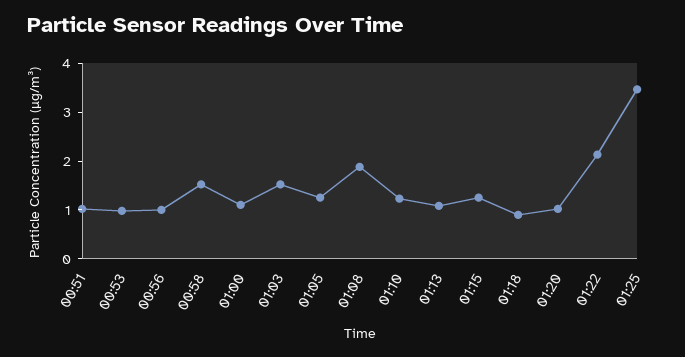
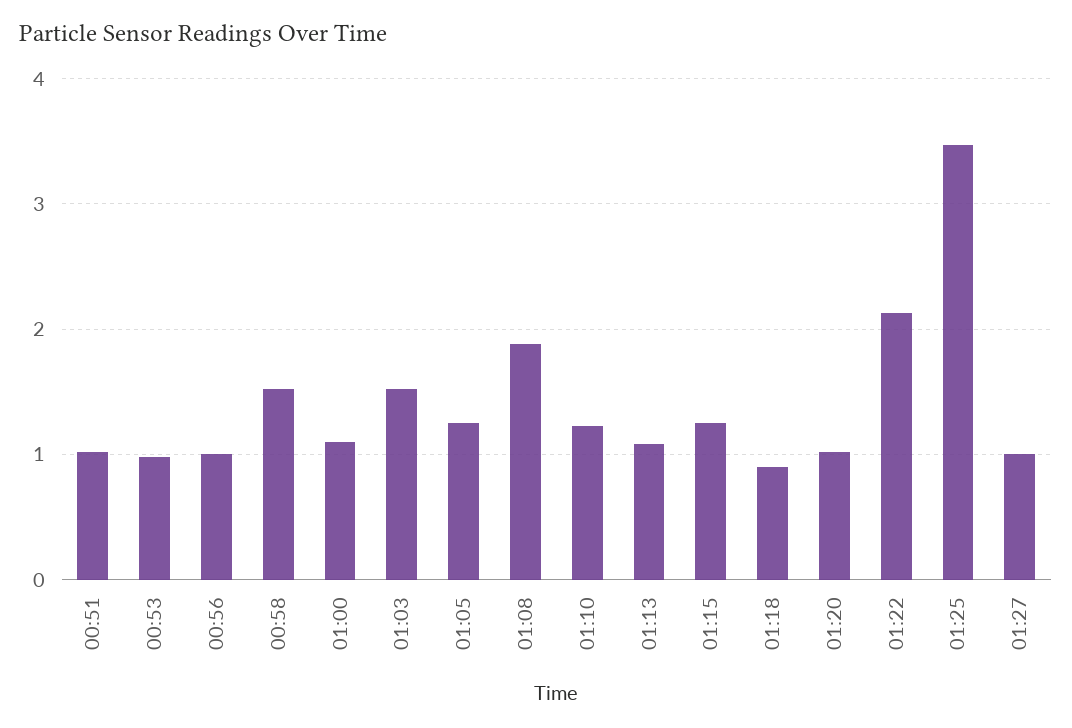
01:27: none -> 1

